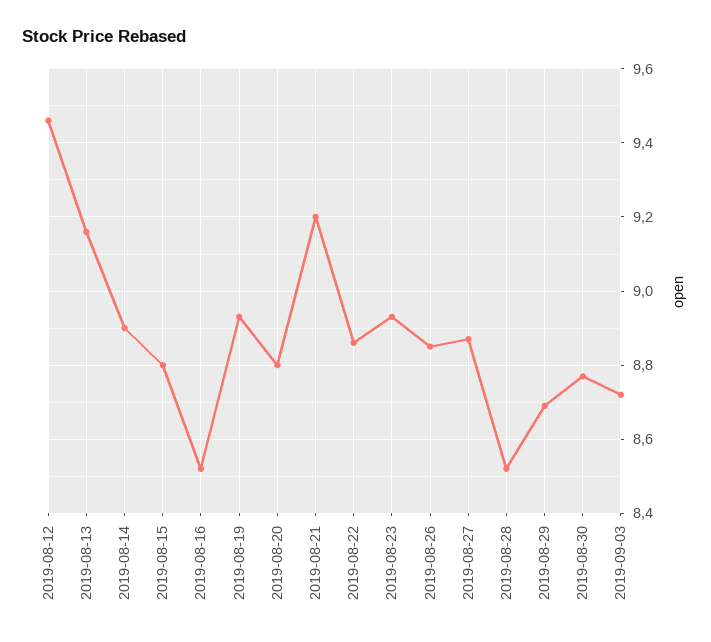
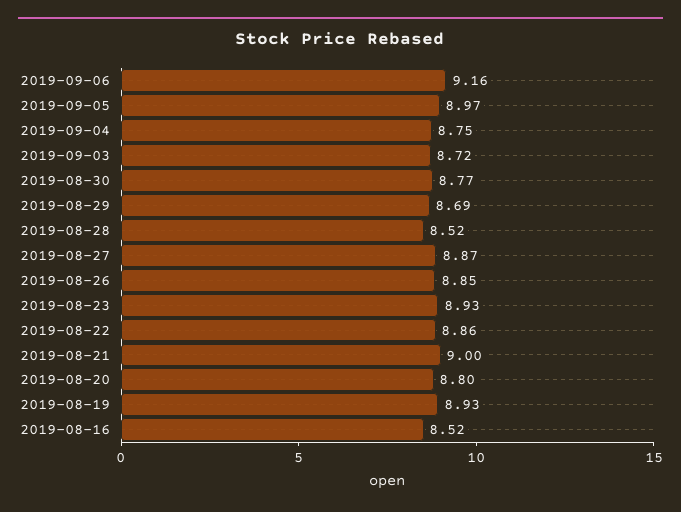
2019-08-12: 9.45 -> none
2019-08-13: 9.15 -> none
2019-08-14: 8.9 -> none
2019-08-15: 8.8 -> none
2019-08-21: 9.2 -> 9
2019-09-06: none -> 9.16
2019-09-05: none -> 8.97
2019-09-04: none -> 8.75

